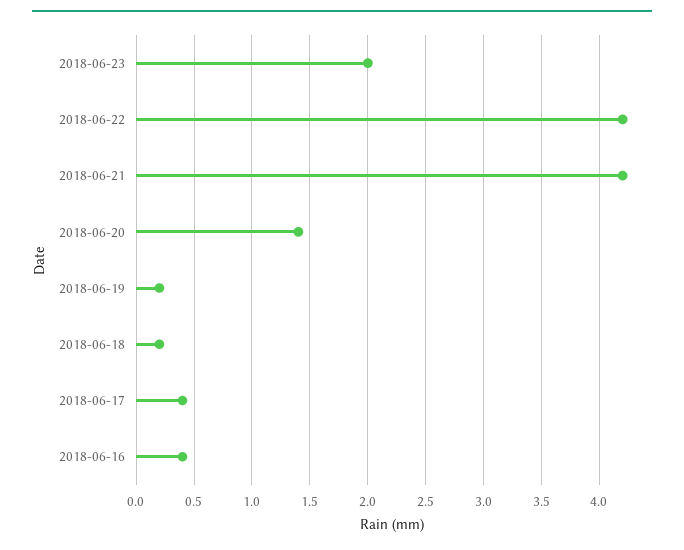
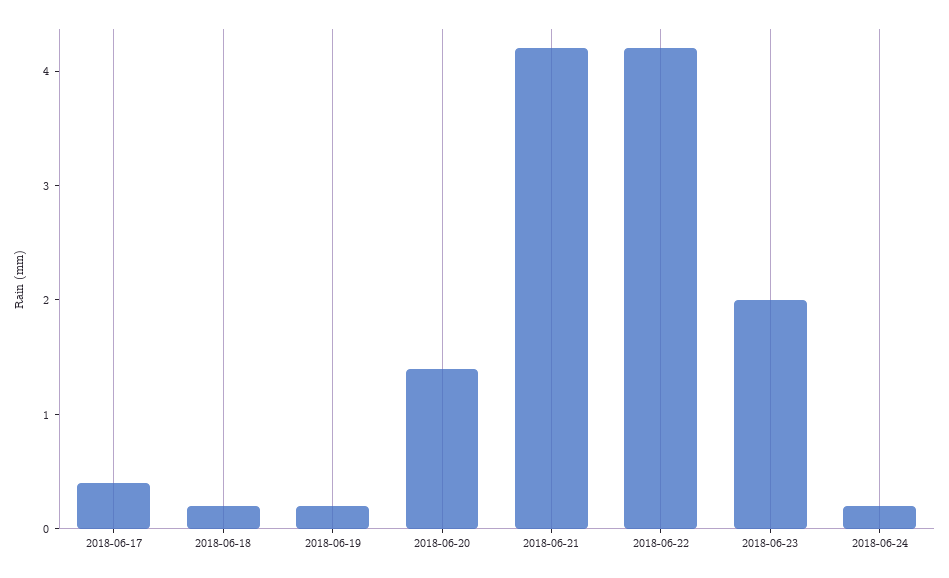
2018-06-16: 0.4 -> none
2018-06-24: none -> 0.2

